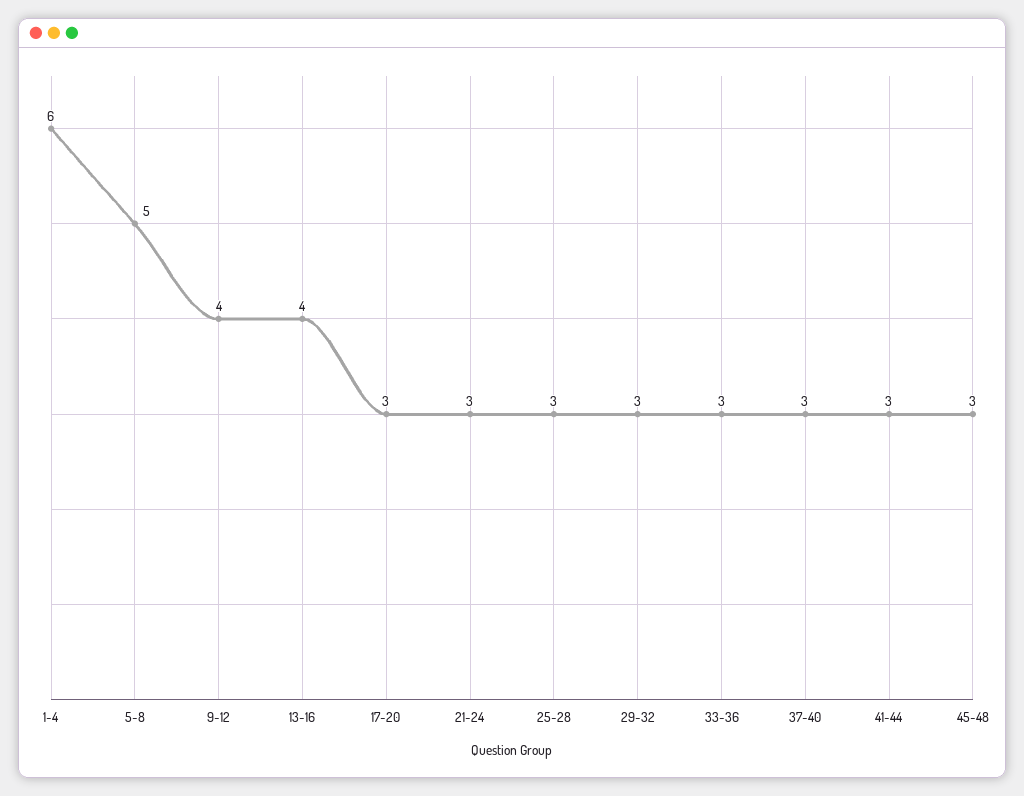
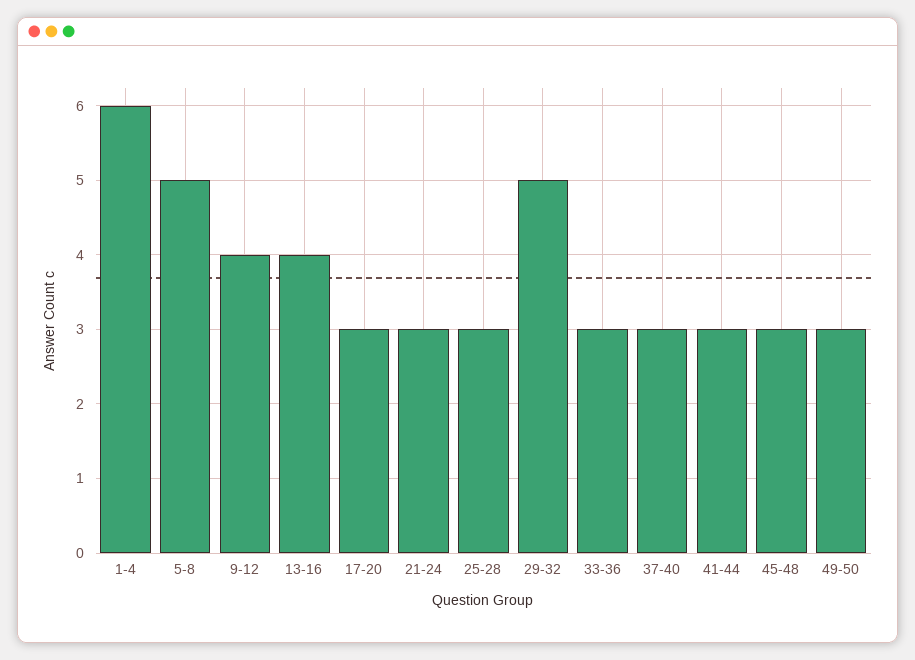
29-32: 3 -> 5
49-50: none -> 3

